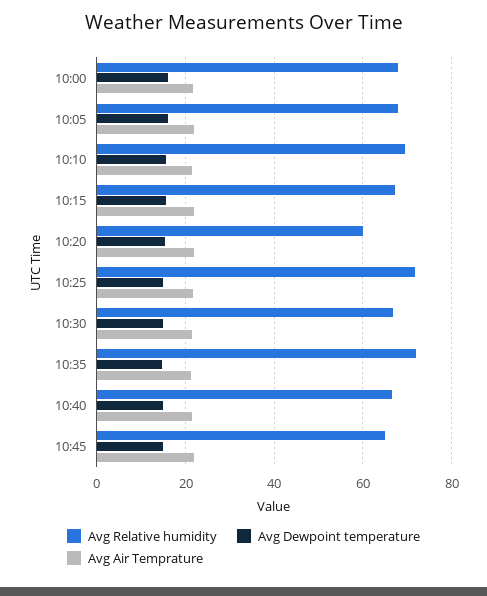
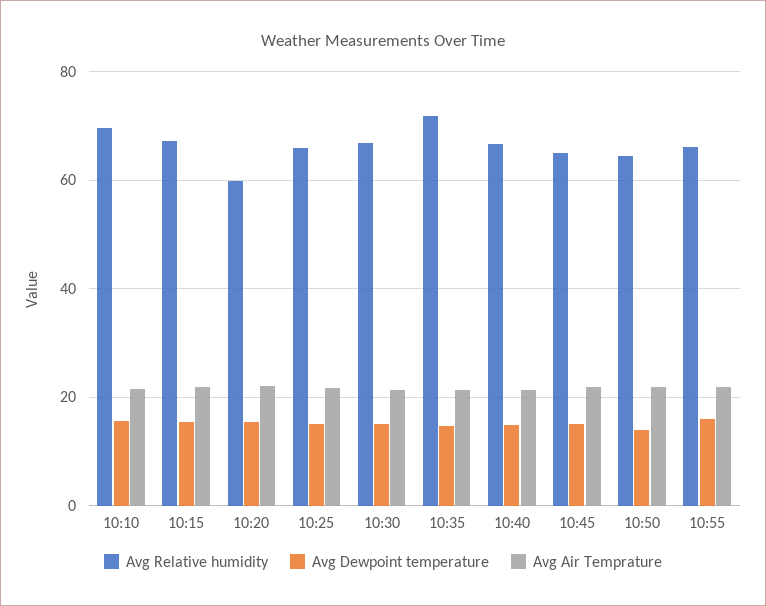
Avg Relative humidity, 10:00: 68 -> none
Avg Dewpoint temperature, 10:00: 16 -> none
Avg Air Temprature, 10:00: 22 -> none
Avg Relative humidity, 10:05: 68 -> none
Avg Dewpoint temperature, 10:05: 16 -> none
Avg Air Temprature, 10:05: 22 -> none
Avg Relative humidity, 10:25: 72 -> 66
Avg Relative humidity, 10:50: none -> 64
Avg Dewpoint temperature, 10:50: none -> 14
Avg Air Temprature, 10:50: none -> 22
Avg Relative humidity, 10:55: none -> 66
Avg Dewpoint temperature, 10:55: none -> 16
Avg Air Temprature, 10:55: none -> 22

